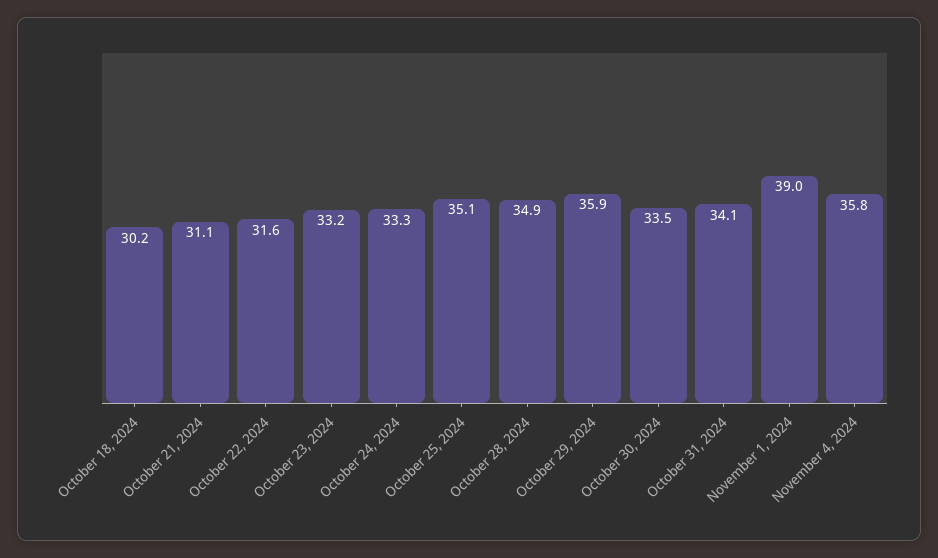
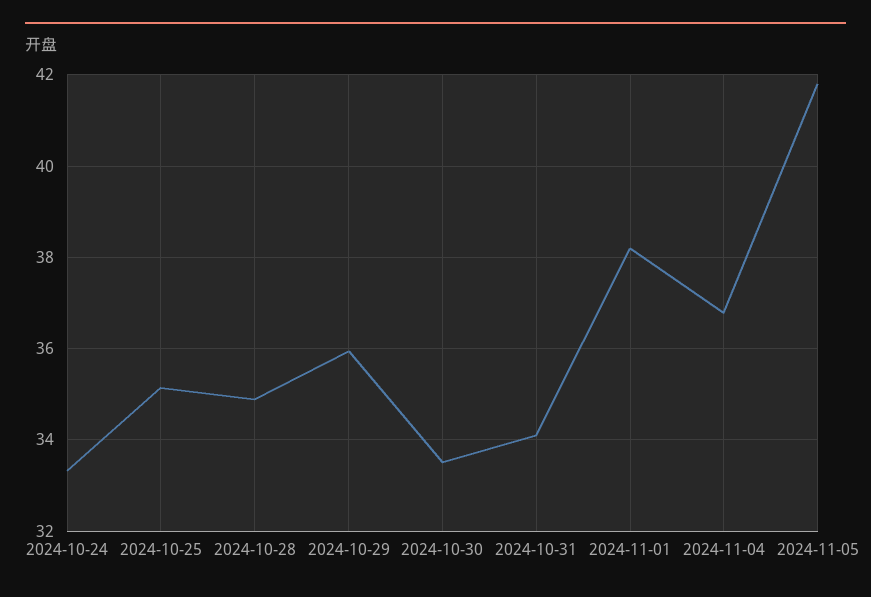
October 18, 2024: 30.2 -> none
October 21, 2024: 31.1 -> none
October 22, 2024: 31.6 -> none
October 23, 2024: 33.2 -> none
November 1, 2024: 39 -> 38.2
November 4, 2024: 35.8 -> 36.8
2024-11-05: none -> 41.8

